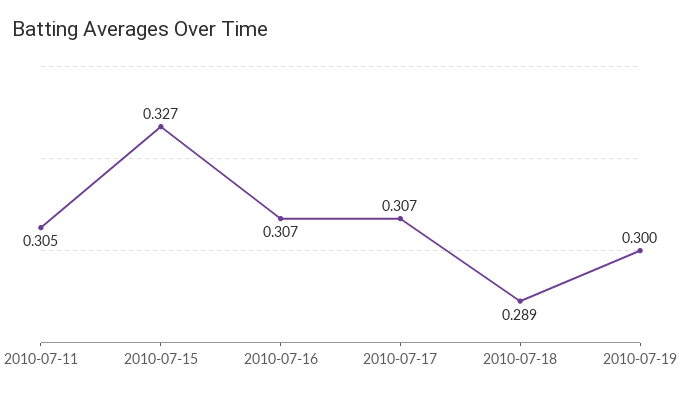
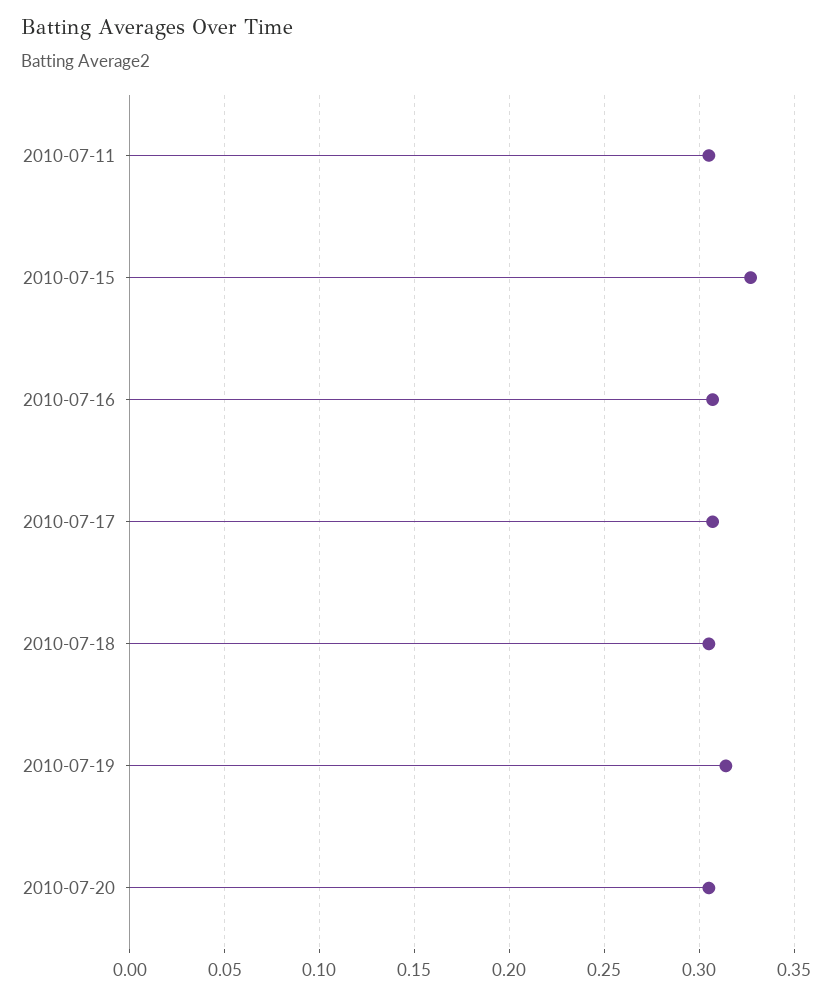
2010-07-18: 0.289 -> 0.305
2010-07-19: 0.3 -> 0.315
2010-07-20: none -> 0.305

